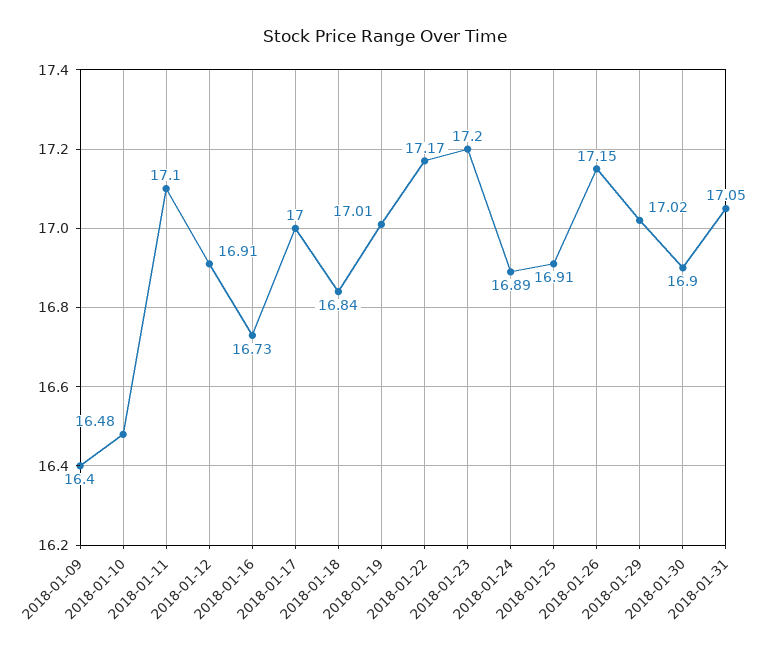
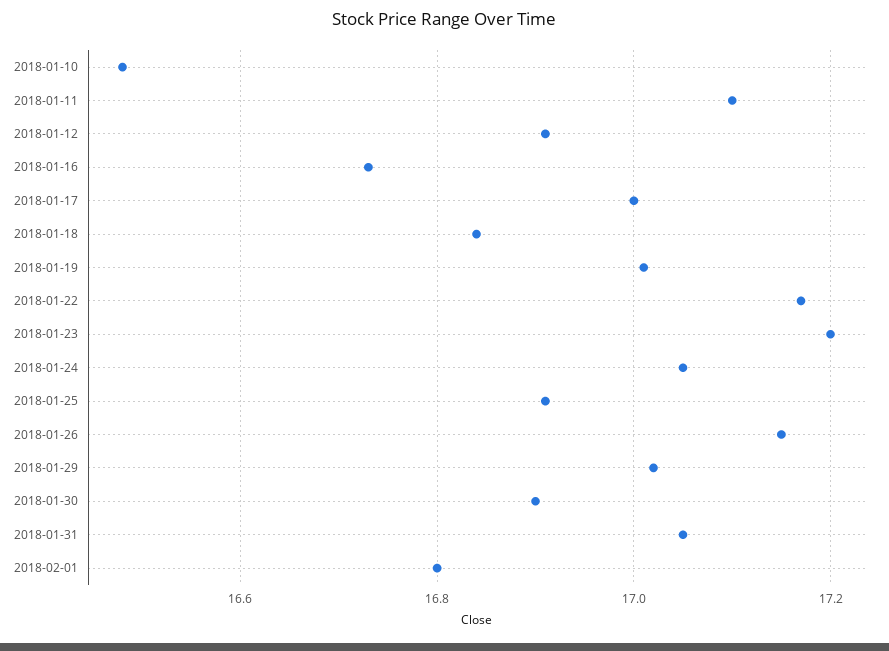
2018-01-09: 16.4 -> none
2018-01-24: 16.89 -> 17.05
2018-02-01: none -> 16.8

